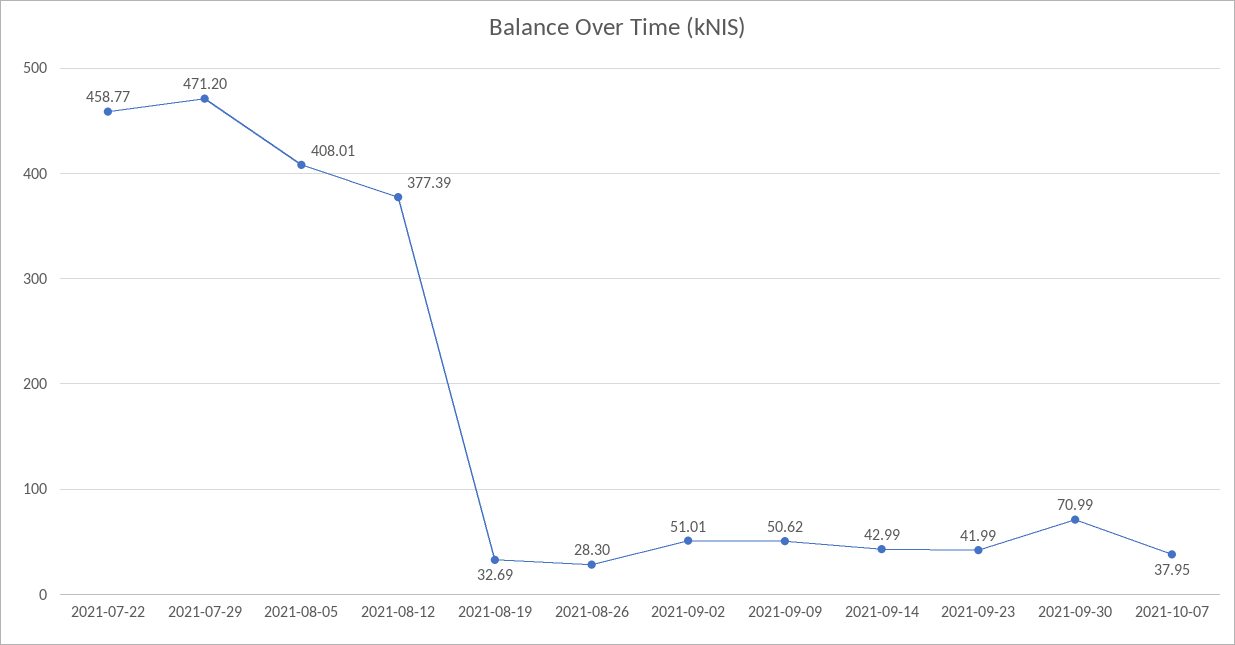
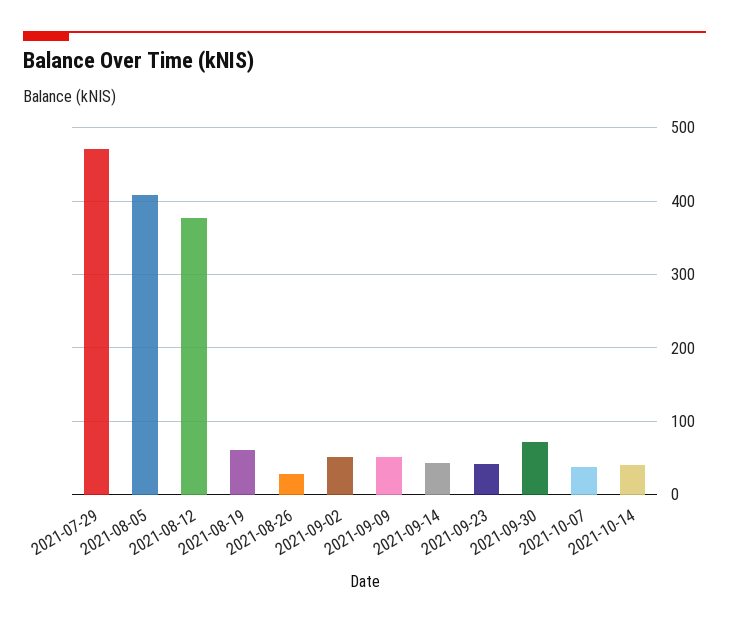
2021-07-22: 458.77 -> none
2021-08-19: 32.69 -> 60
2021-10-14: none -> 40

